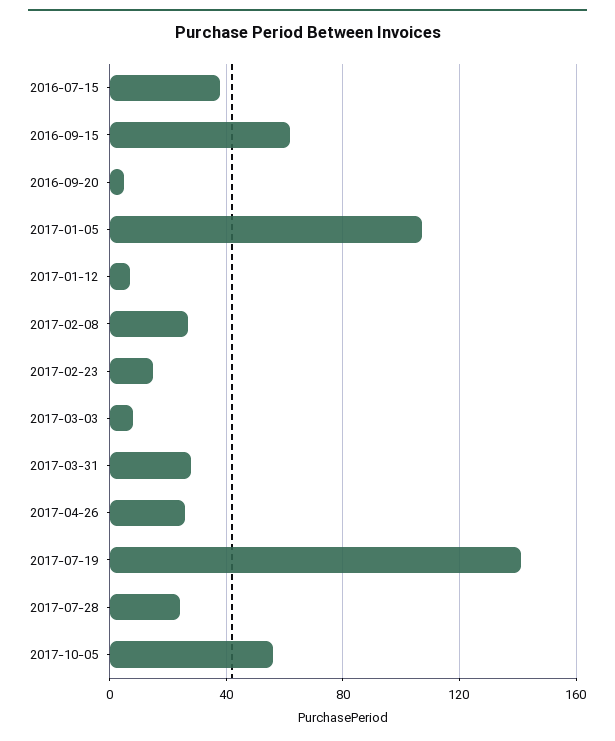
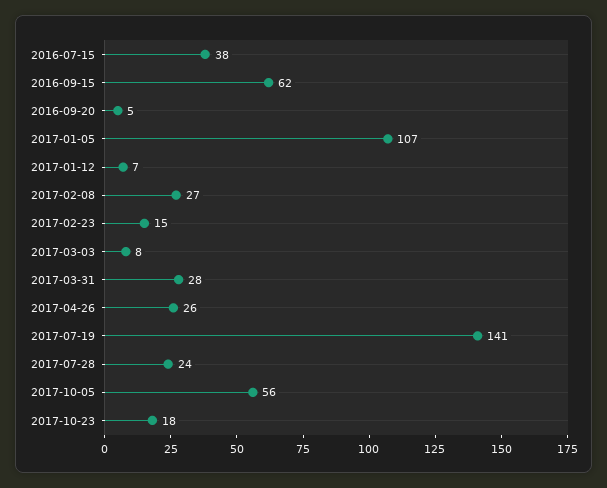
2017-10-23: none -> 18

